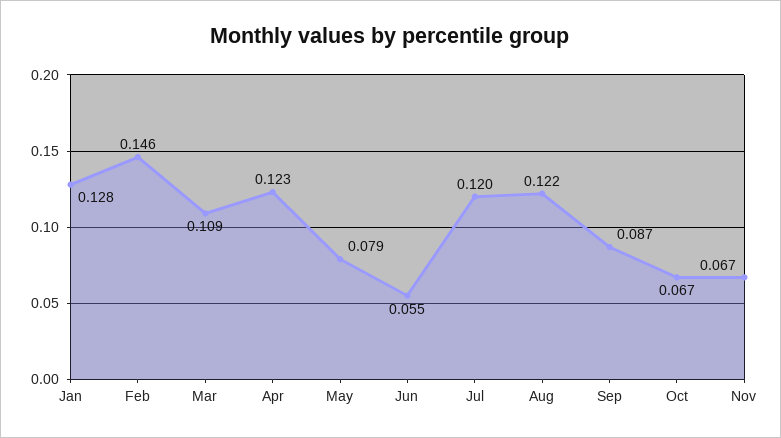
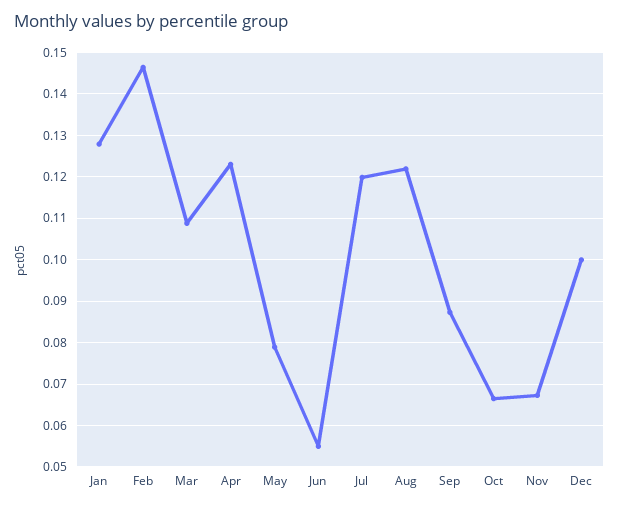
Dec: none -> 0.1

